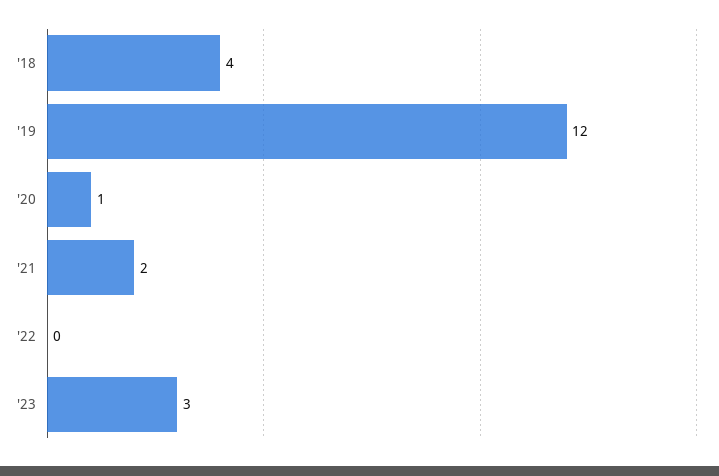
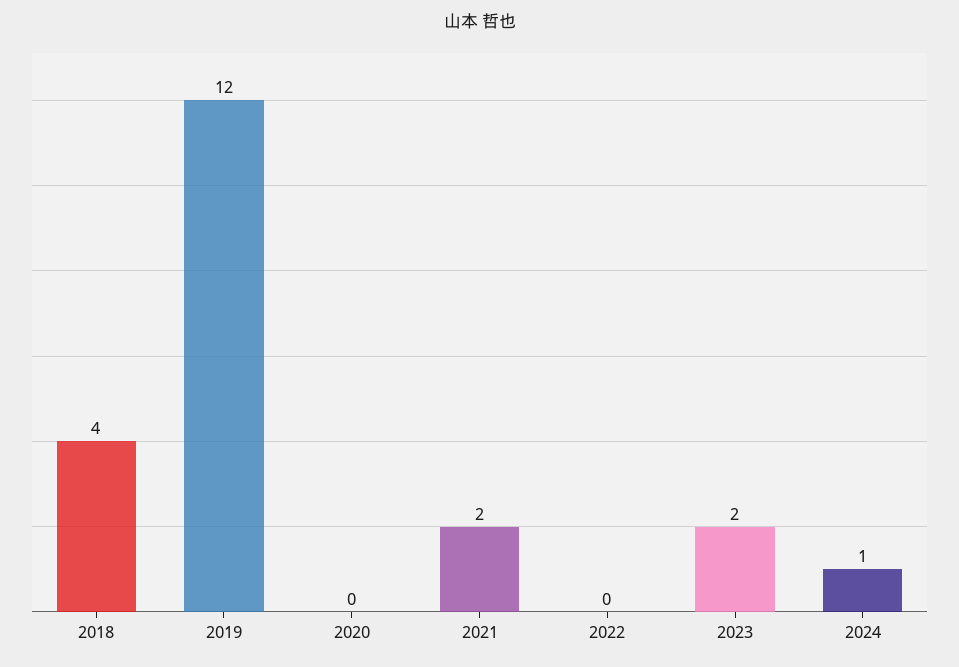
'20: 1 -> 0
'23: 3 -> 2
2024: none -> 1

